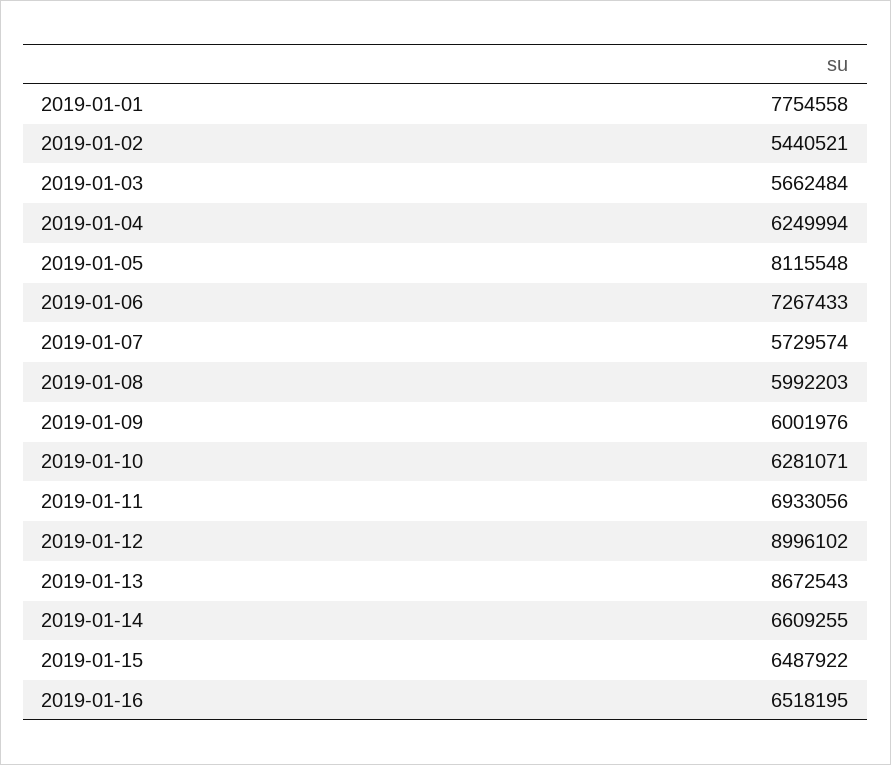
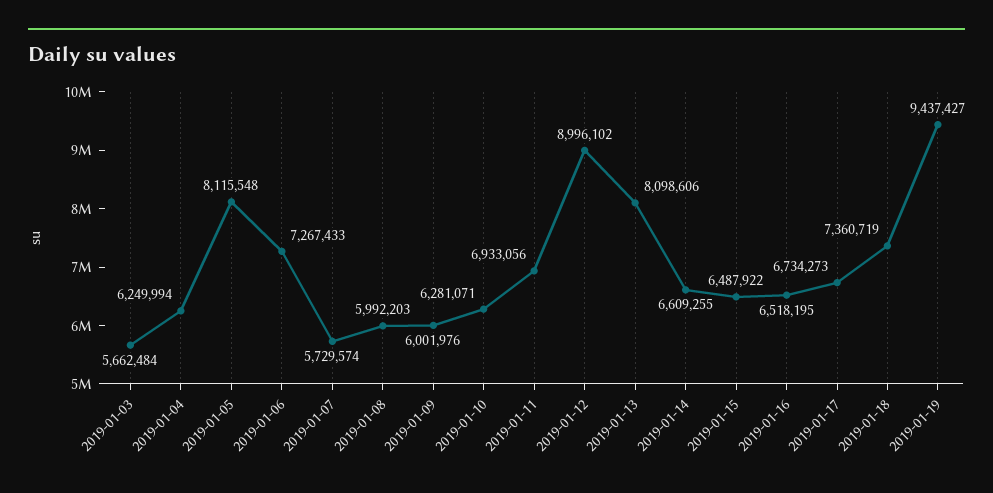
2019-01-01: 7754558 -> none
2019-01-02: 5440521 -> none
2019-01-13: 8672543 -> 8098606
2019-01-17: none -> 6734273
2019-01-18: none -> 7360719
2019-01-19: none -> 9437427

